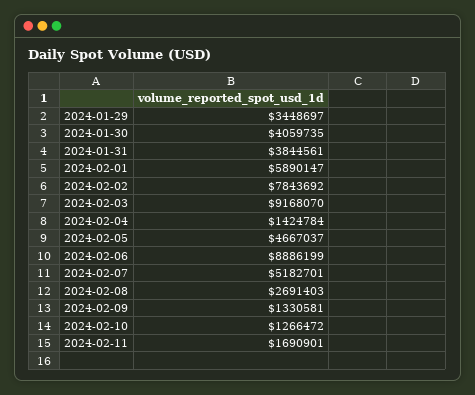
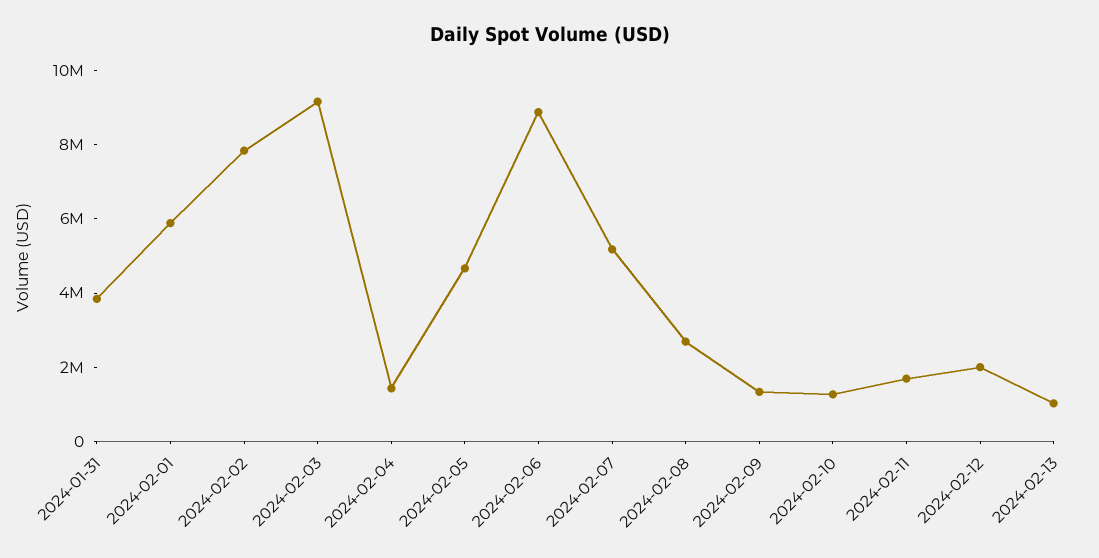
2024-01-29: 3448697 -> none
2024-01-30: 4059735 -> none
2024-02-12: none -> 2000000
2024-02-13: none -> 1000000

